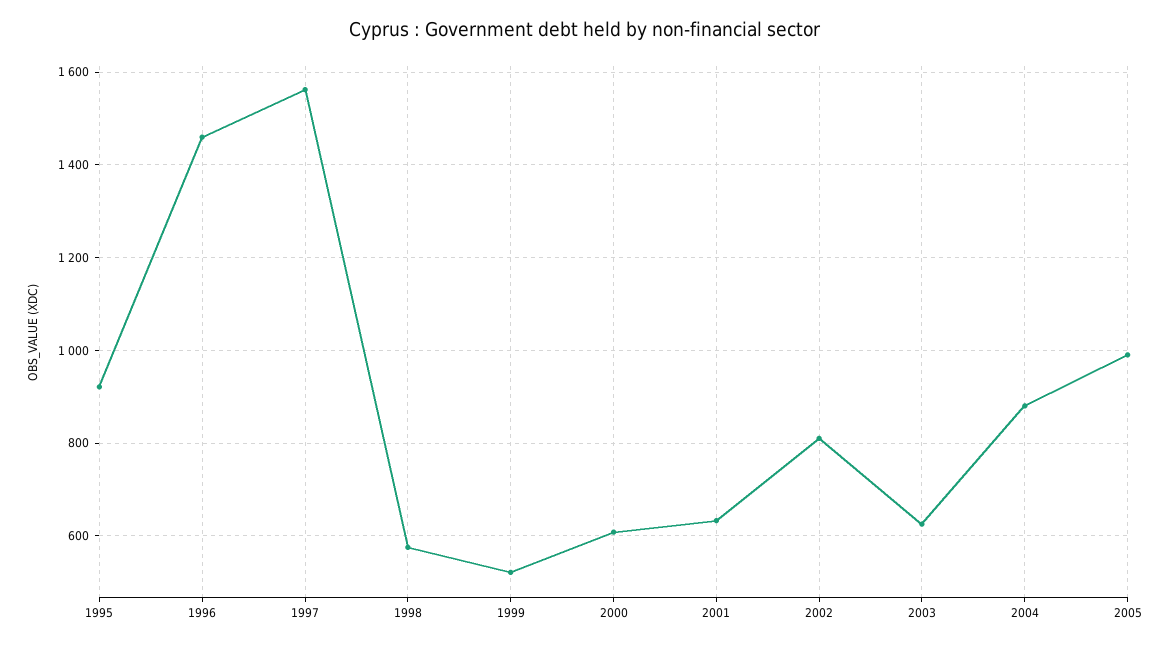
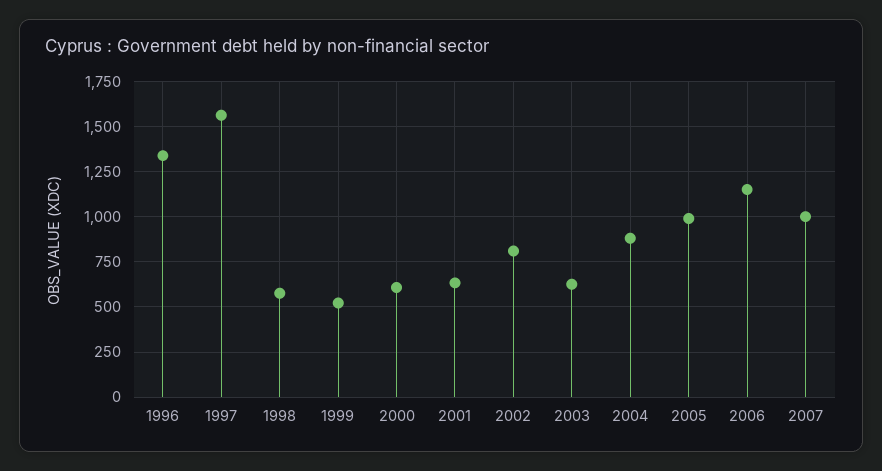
1995: 920 -> none
1996: 1460 -> 1350
2006: none -> 1150
2007: none -> 1000

